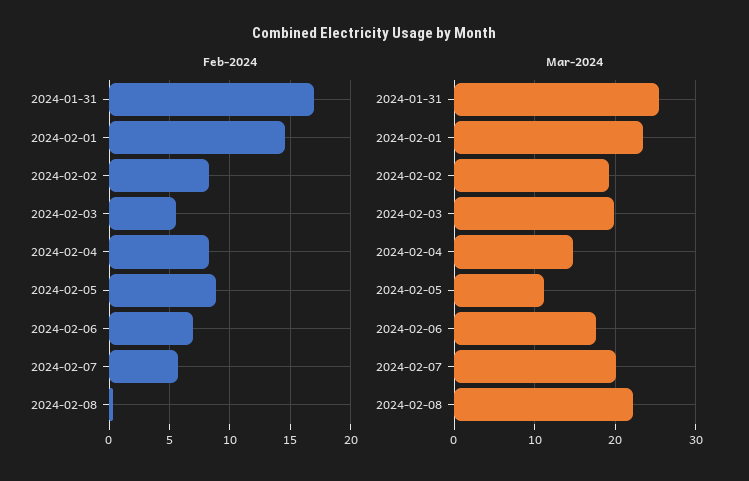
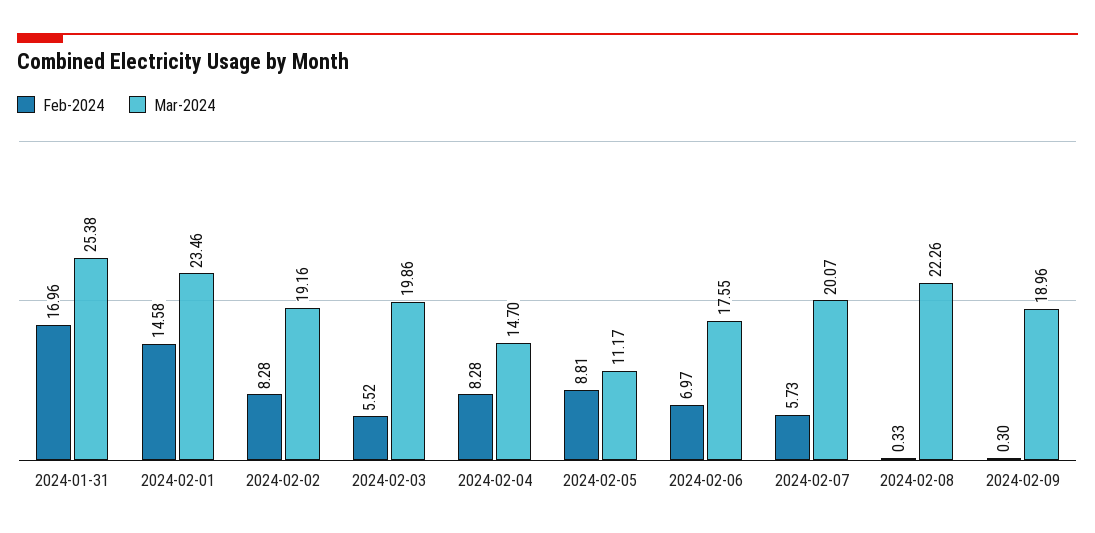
Feb-2024, 2024-02-09: none -> 0.3
Mar-2024, 2024-02-09: none -> 18.96

